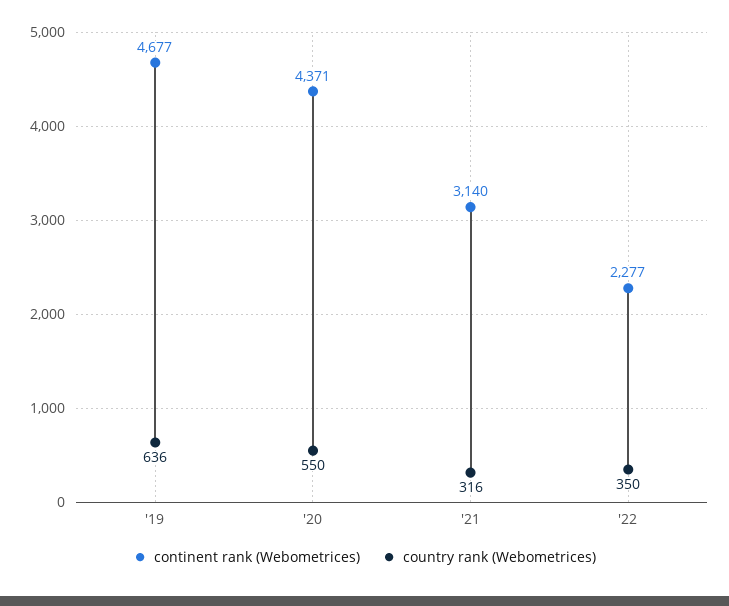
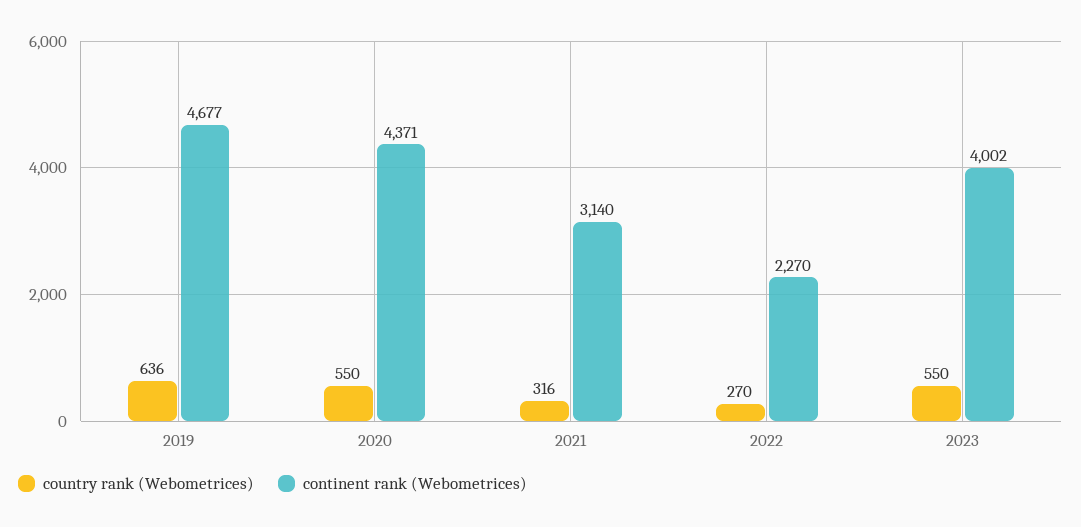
continent rank (Webometrices), '22: 2277 -> 2270
country rank (Webometrices), '22: 350 -> 270
country rank (Webometrices), 2023: none -> 550
continent rank (Webometrices), 2023: none -> 4002

